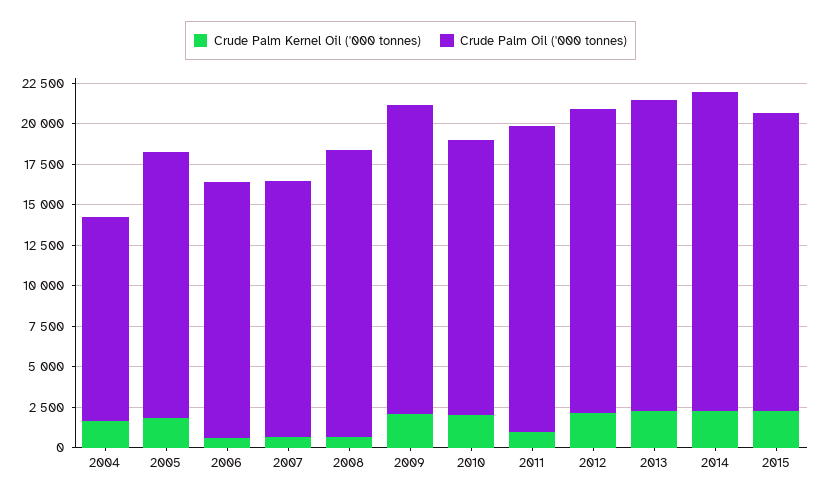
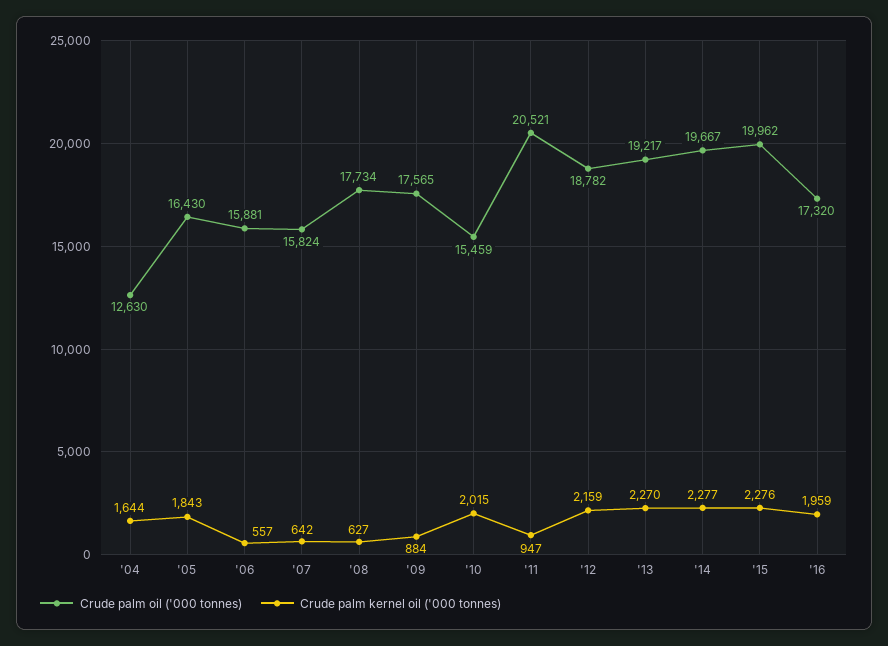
Crude Palm Kernel Oil ('000 tonnes), 2009: 2000 -> 884
Crude Palm Oil ('000 tonnes), 2009: 19000 -> 17565
Crude Palm Oil ('000 tonnes), 2010: 17000 -> 15459
Crude Palm Oil ('000 tonnes), 2011: 19000 -> 20521
Crude Palm Oil ('000 tonnes), 2015: 18500 -> 19962
Crude Palm Oil ('000 tonnes), '16: none -> 17320
Crude Palm Kernel Oil ('000 tonnes), '16: none -> 1959

